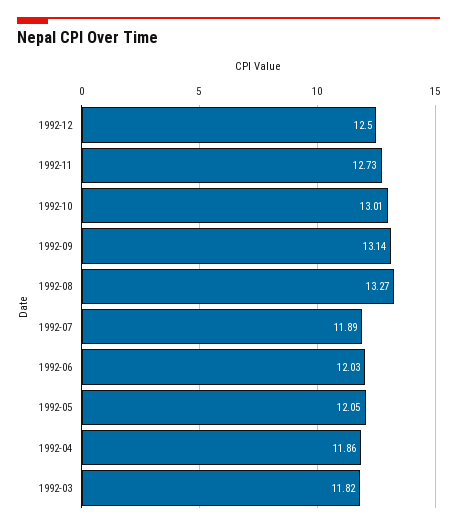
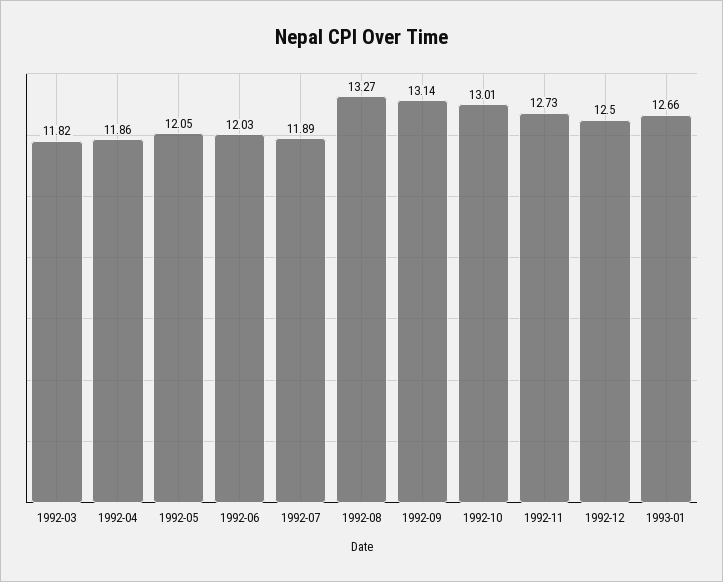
1993-01: none -> 12.66

